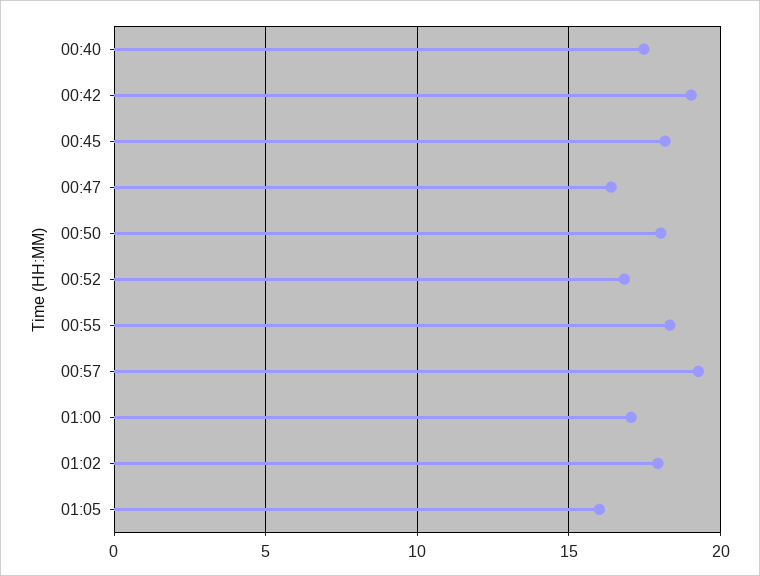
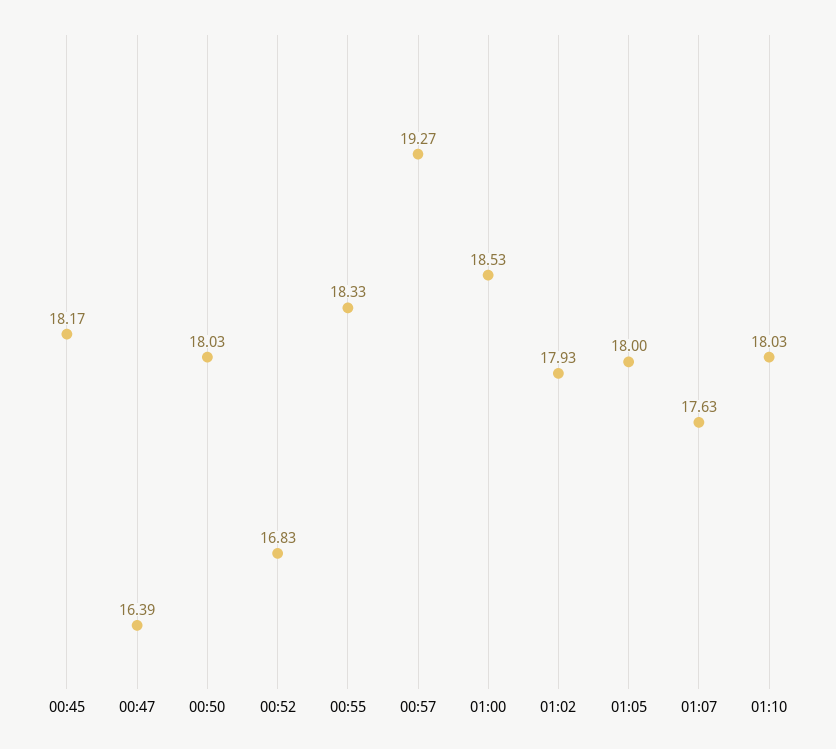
00:40: 17.5 -> none
00:42: 19 -> none
01:00: 17 -> 18.53
01:05: 16 -> 18
01:07: none -> 17.63
01:10: none -> 18.03

